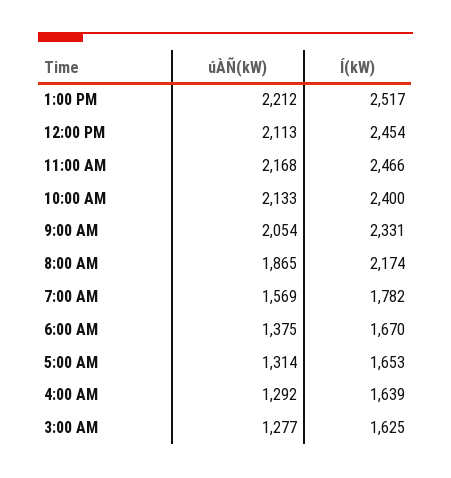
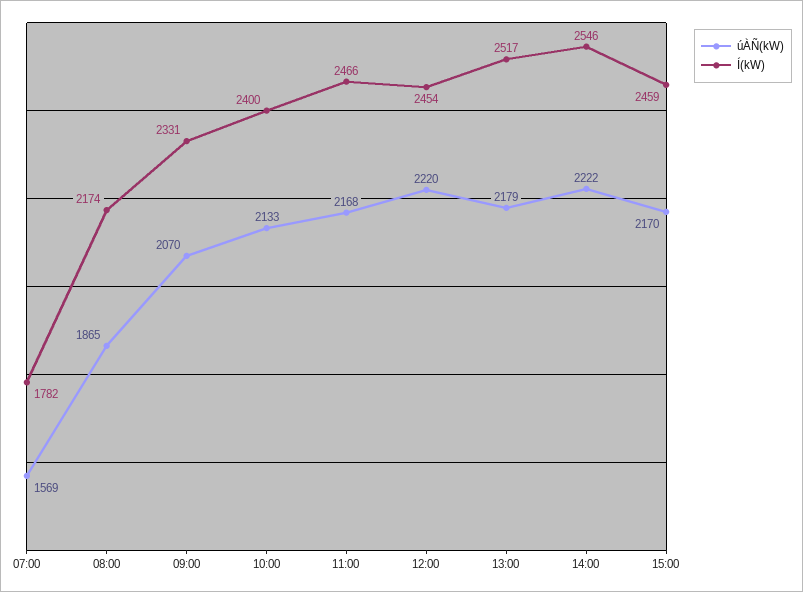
úÀÑ(kW), 1:00 PM: 2212 -> 2179
úÀÑ(kW), 12:00 PM: 2113 -> 2220
úÀÑ(kW), 9:00 AM: 2054 -> 2070
úÀÑ(kW), 6:00 AM: 1375 -> none
Í(kW), 6:00 AM: 1670 -> none
úÀÑ(kW), 5:00 AM: 1314 -> none
Í(kW), 5:00 AM: 1653 -> none
úÀÑ(kW), 4:00 AM: 1292 -> none
Í(kW), 4:00 AM: 1639 -> none
úÀÑ(kW), 3:00 AM: 1277 -> none
Í(kW), 3:00 AM: 1625 -> none
úÀÑ(kW), 14:00: none -> 2222
Í(kW), 14:00: none -> 2546
úÀÑ(kW), 15:00: none -> 2170
Í(kW), 15:00: none -> 2459

